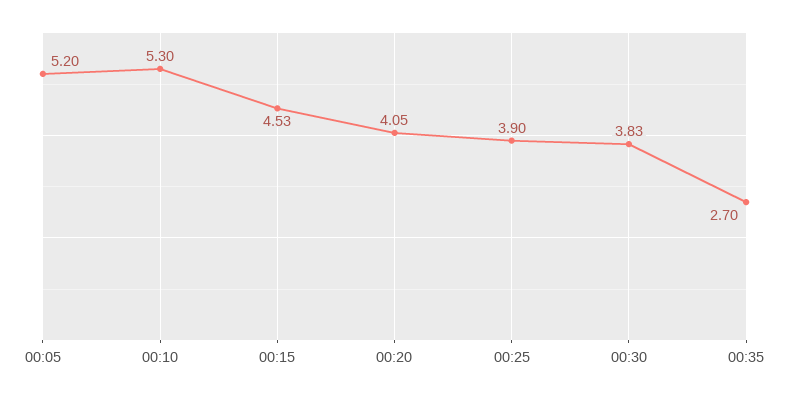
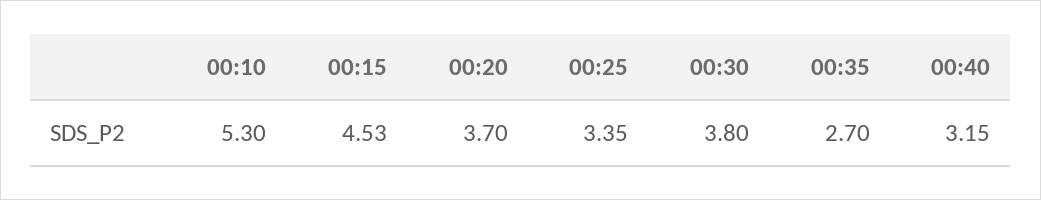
00:05: 5.2 -> none
00:20: 4.05 -> 3.7
00:25: 3.9 -> 3.35
00:30: 3.83 -> 3.8
00:40: none -> 3.15

